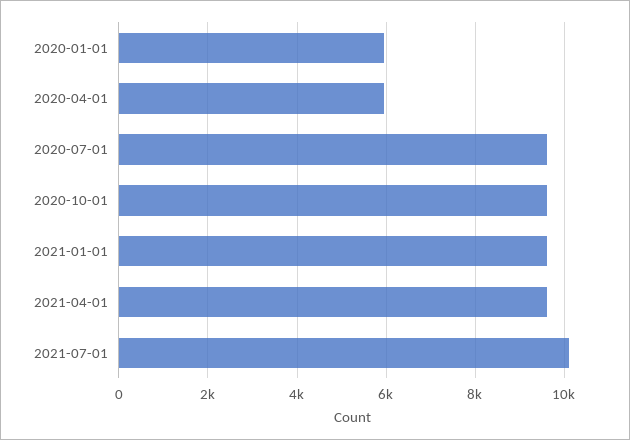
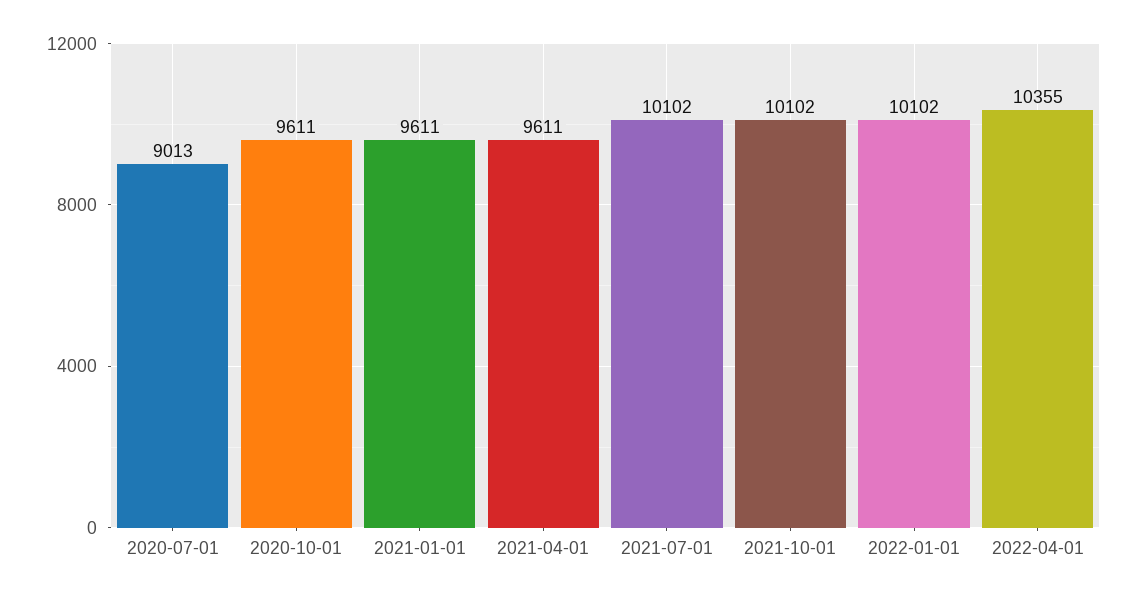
2020-01-01: 6000 -> none
2020-04-01: 6000 -> none
2020-07-01: 9600 -> 9013
2021-10-01: none -> 10102
2022-01-01: none -> 10102
2022-04-01: none -> 10355

